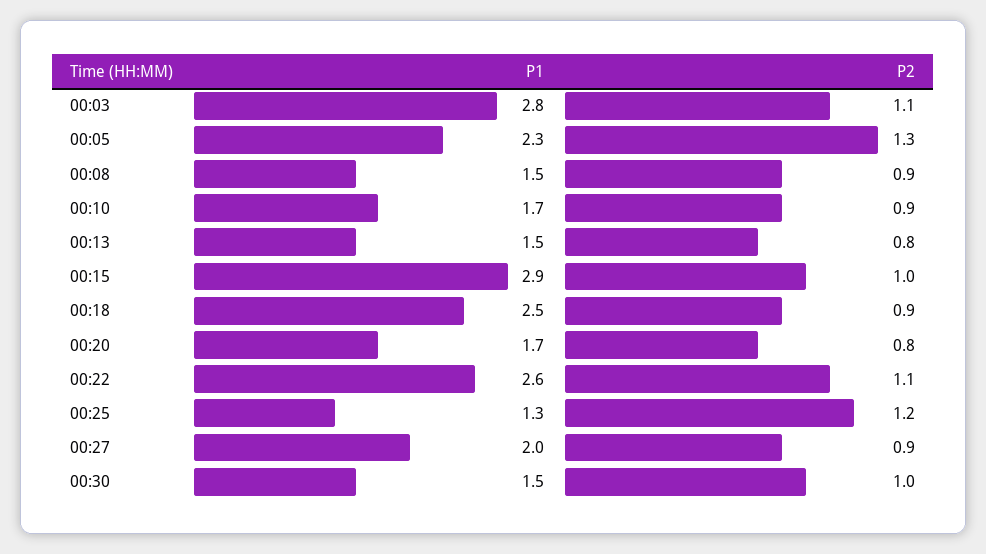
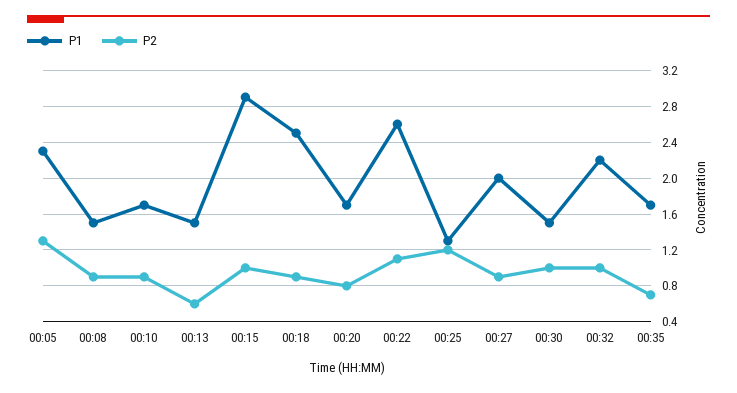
P1, 00:03: 2.8 -> none
P2, 00:03: 1.1 -> none
P2, 00:13: 0.8 -> 0.6
P1, 00:32: none -> 2.2
P2, 00:32: none -> 1
P1, 00:35: none -> 1.7
P2, 00:35: none -> 0.7

